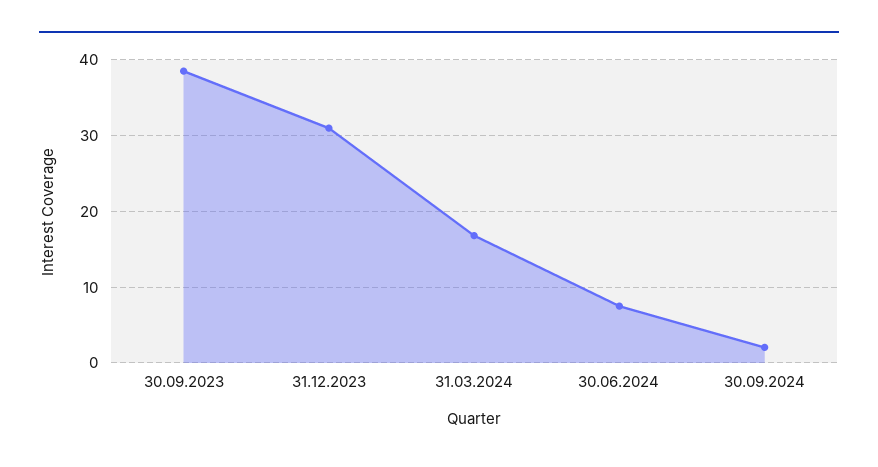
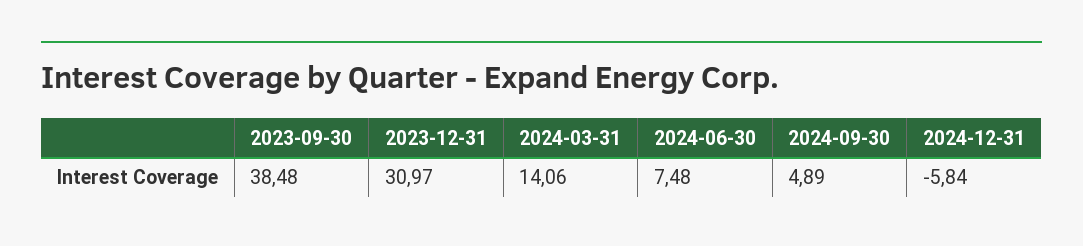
31.03.2024: 17 -> 14.06
30.09.2024: 2 -> 4.89
2024-12-31: none -> -5.84

